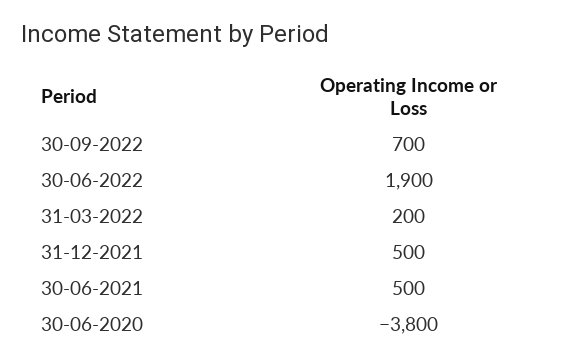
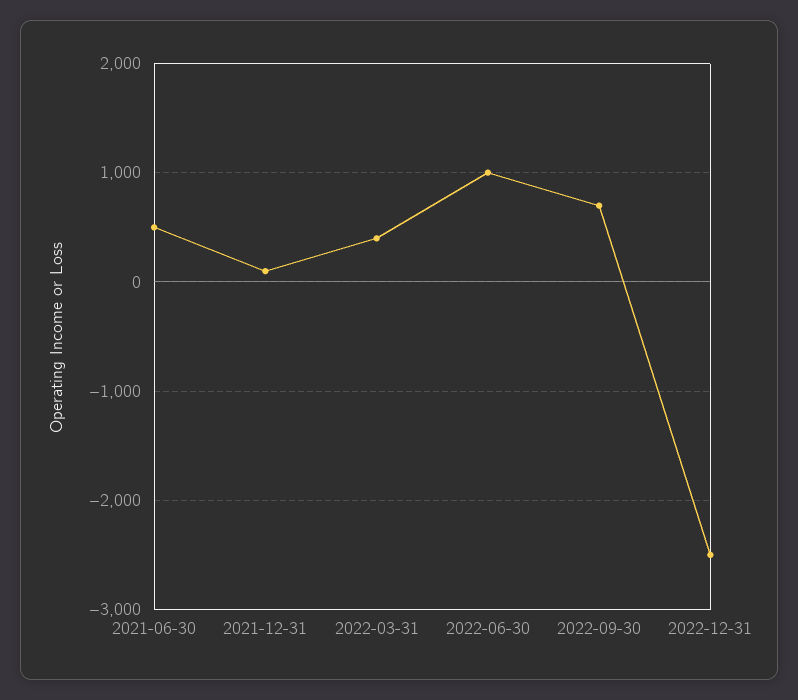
30-06-2022: 1900 -> 1000
31-03-2022: 200 -> 400
31-12-2021: 500 -> 100
30-06-2020: -3800 -> none
2022-12-31: none -> -2500

